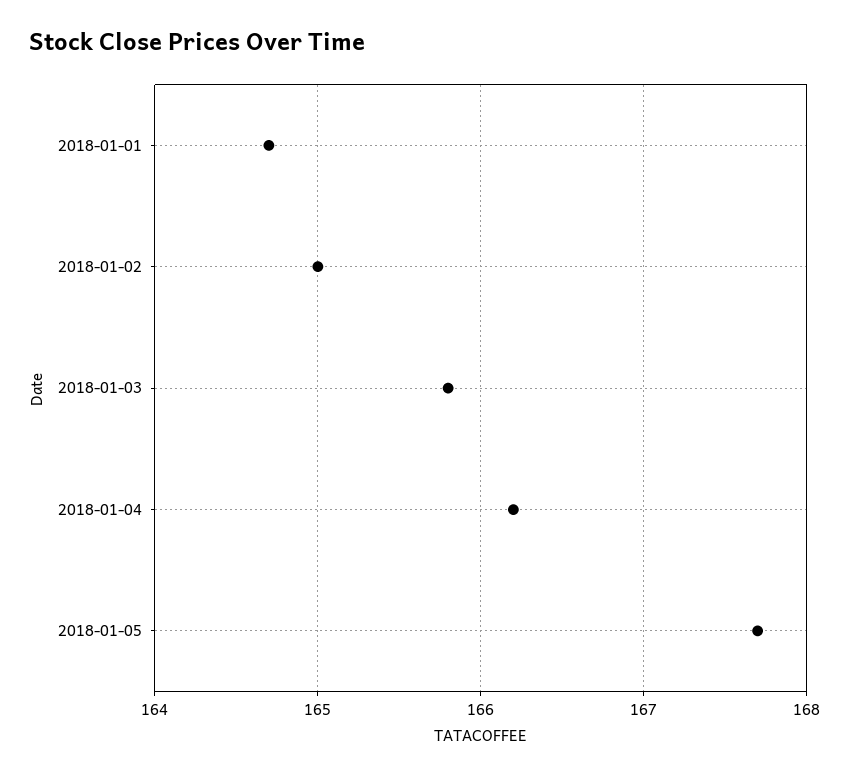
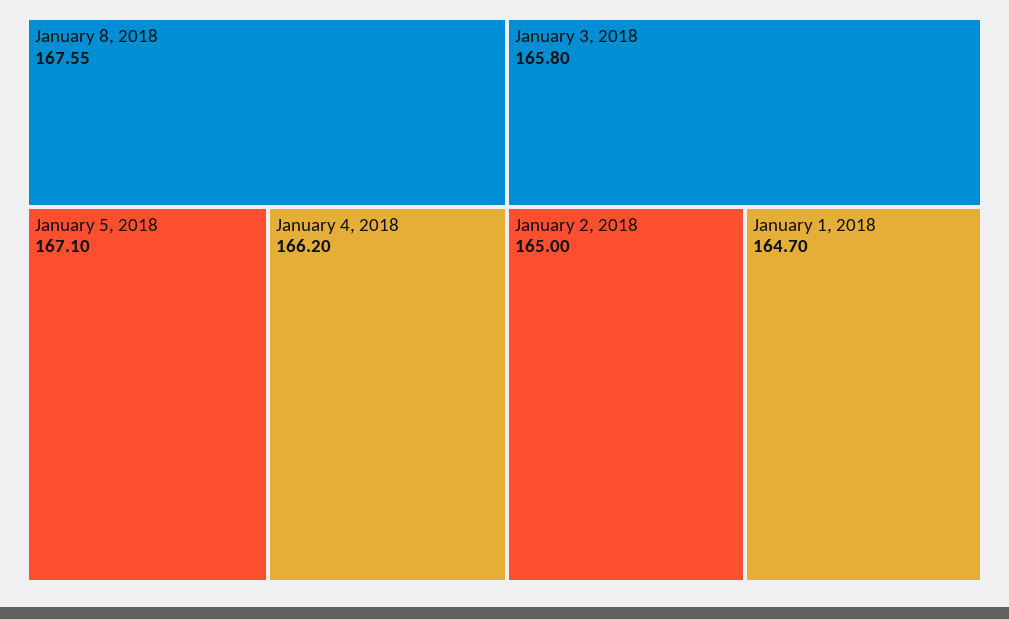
2018-01-05: 167.7 -> 167.1
January 8, 2018: none -> 167.55

